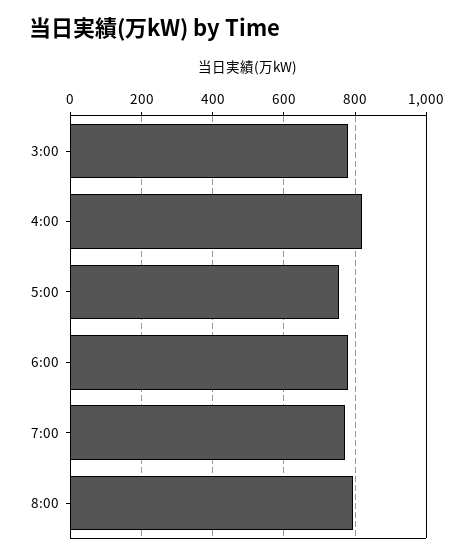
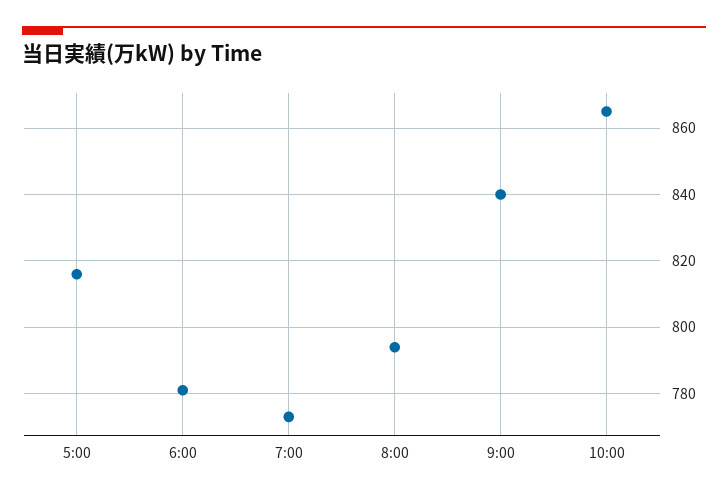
3:00: 780 -> none
4:00: 820 -> none
5:00: 760 -> 815
9:00: none -> 840
10:00: none -> 865

